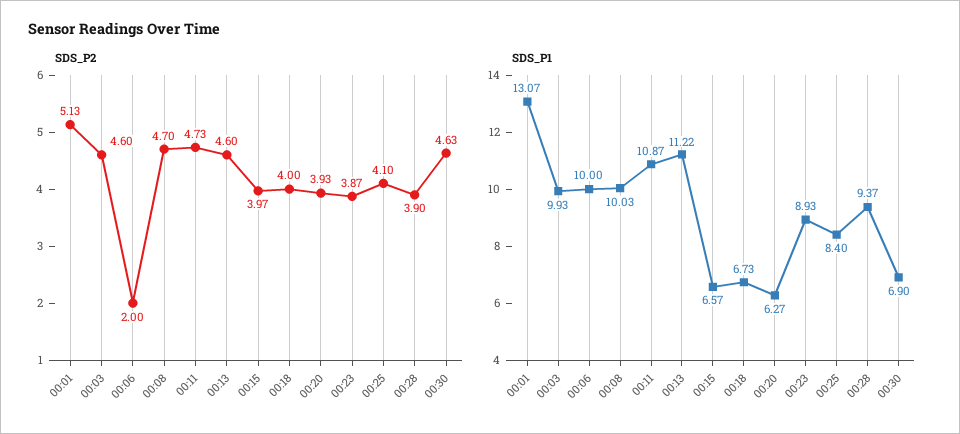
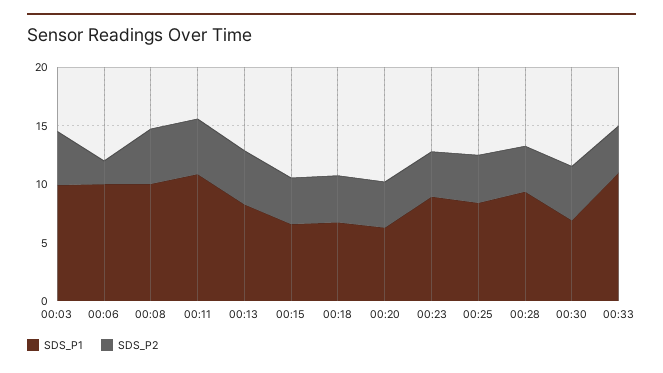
SDS_P2, 00:01: 5.13 -> none
SDS_P1, 00:01: 13.07 -> none
SDS_P1, 00:13: 11.22 -> 8
SDS_P1, 00:33: none -> 11
SDS_P2, 00:33: none -> 4

